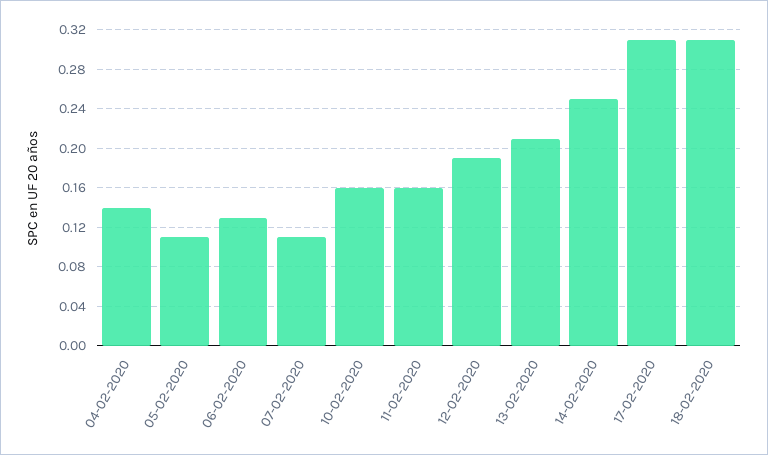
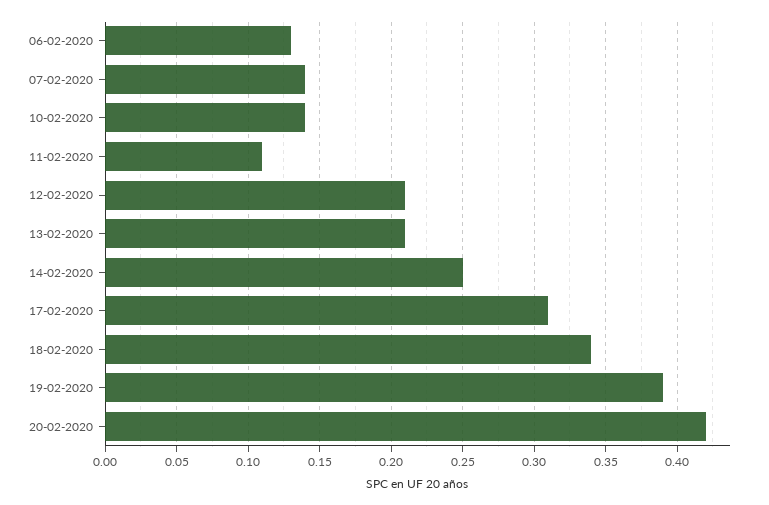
04-02-2020: 0.14 -> none
05-02-2020: 0.11 -> none
07-02-2020: 0.11 -> 0.14
10-02-2020: 0.16 -> 0.14
11-02-2020: 0.16 -> 0.11
12-02-2020: 0.19 -> 0.21
18-02-2020: 0.31 -> 0.34
19-02-2020: none -> 0.39
20-02-2020: none -> 0.42

